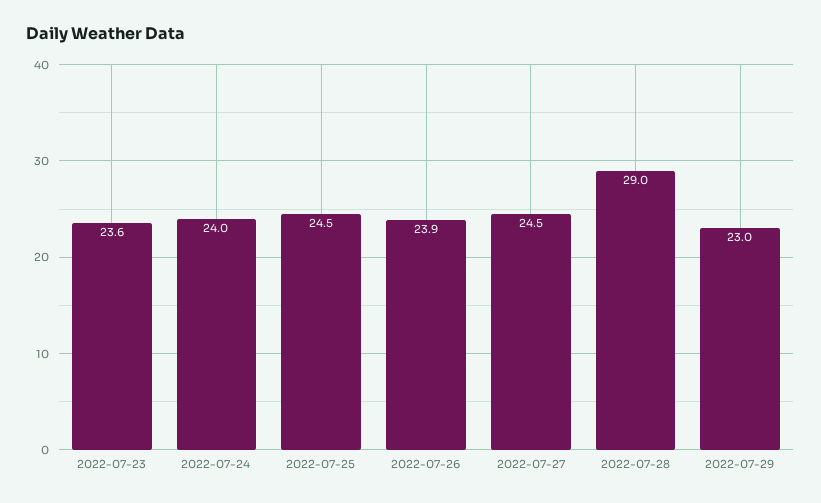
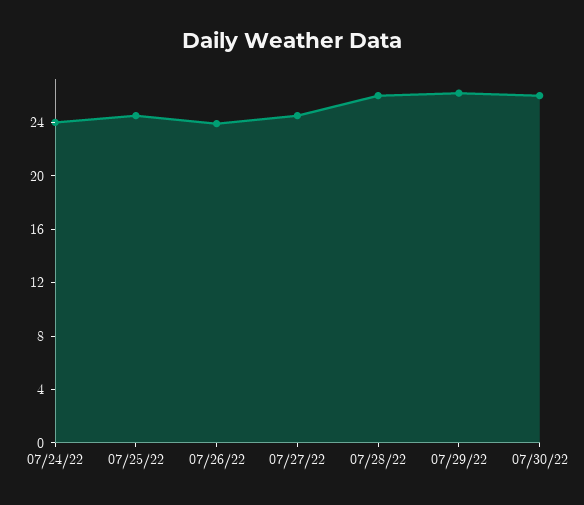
2022-07-23: 23.6 -> none
2022-07-28: 29 -> 26
2022-07-29: 23 -> 26
07/30/22: none -> 26

